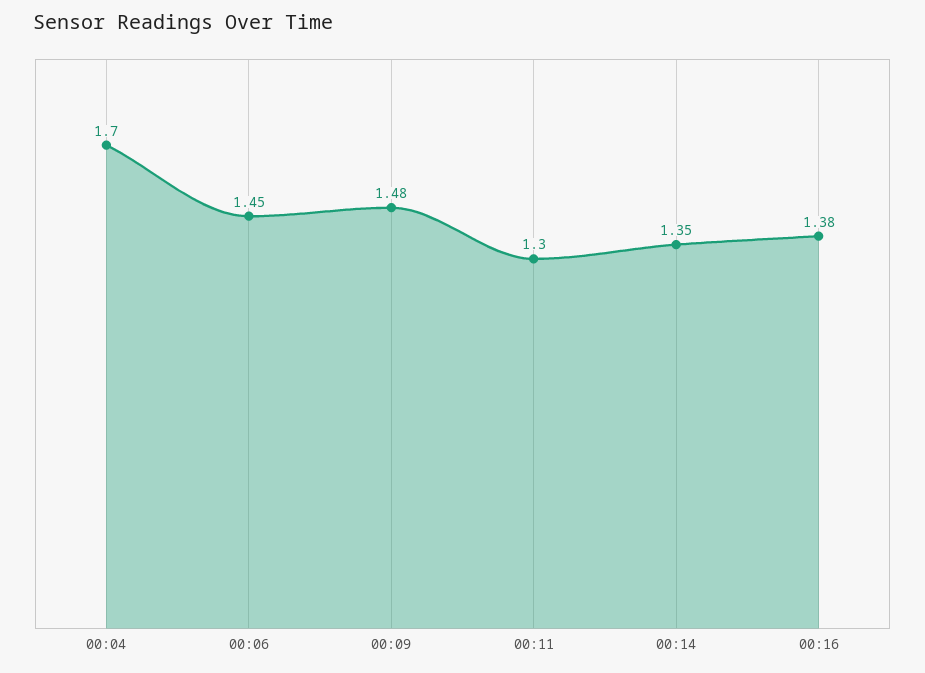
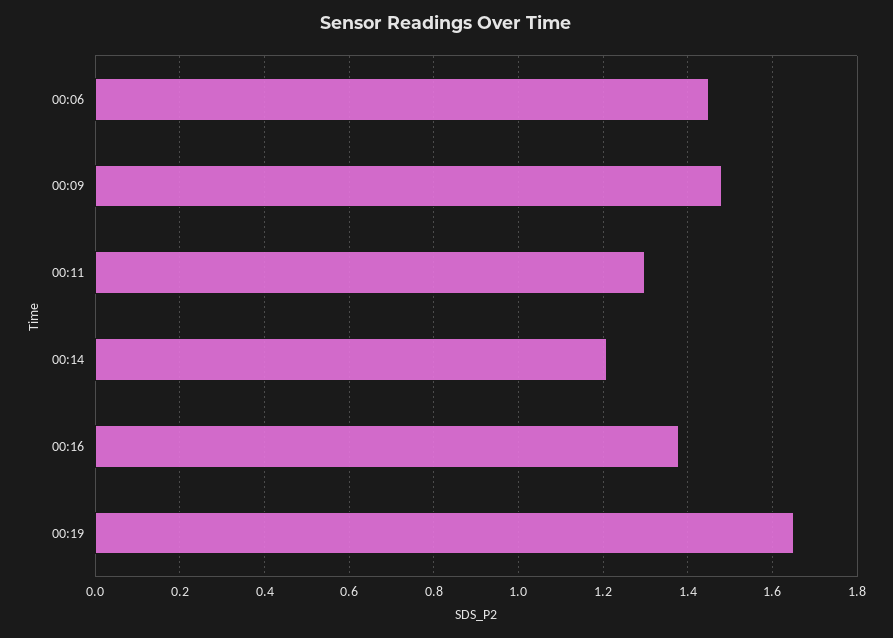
00:04: 1.7 -> none
00:14: 1.35 -> 1.2
00:19: none -> 1.65

